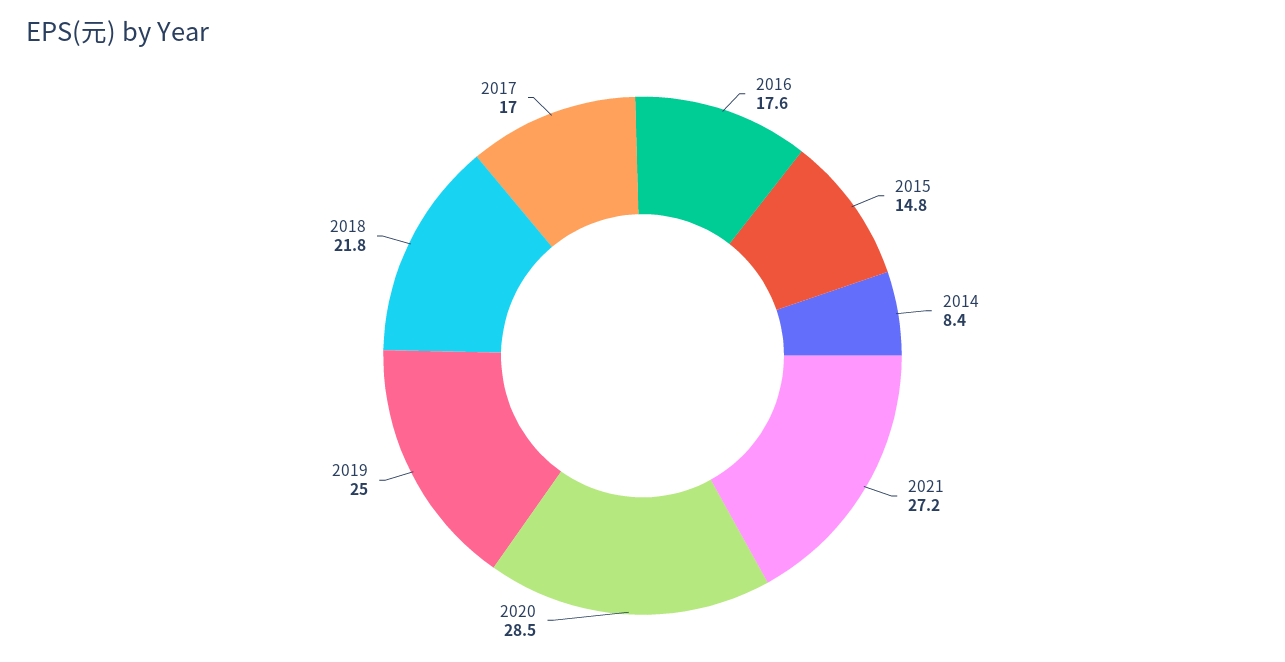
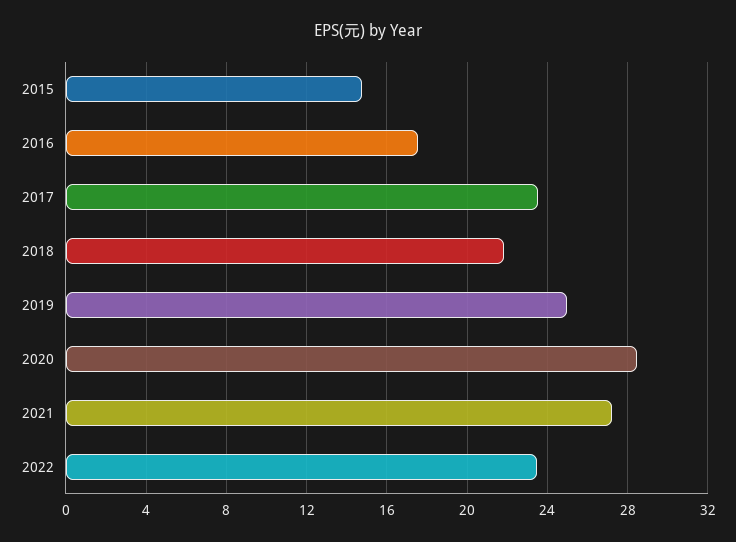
2014: 8.4 -> none
2017: 17 -> 23.5
2022: none -> 23.5

